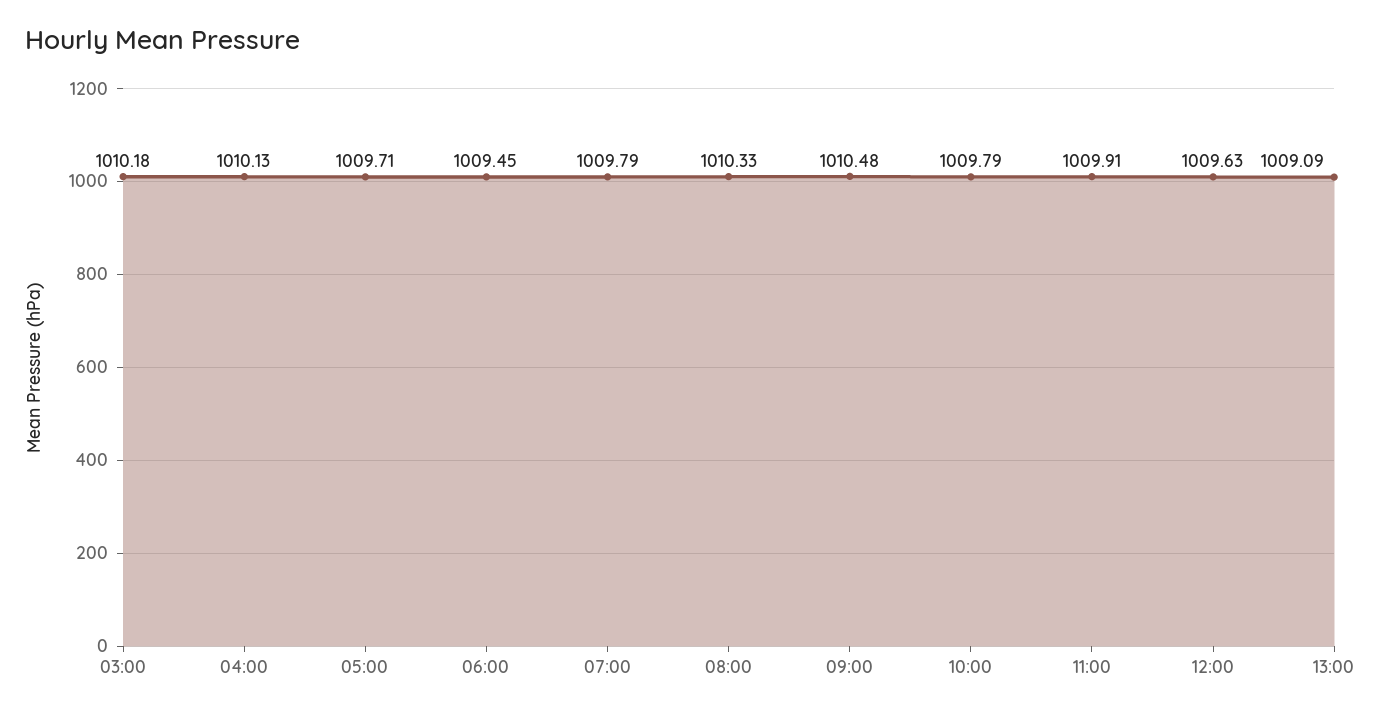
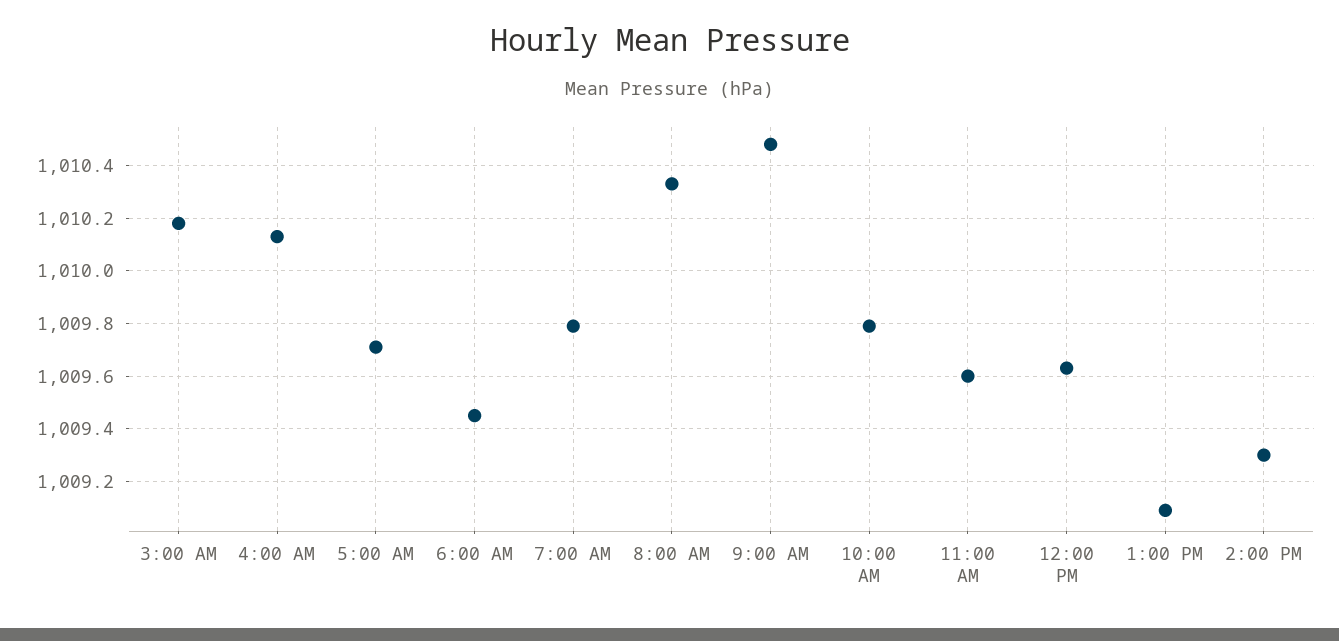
11:00: 1009.91 -> 1009.6
2:00 PM: none -> 1009.3

